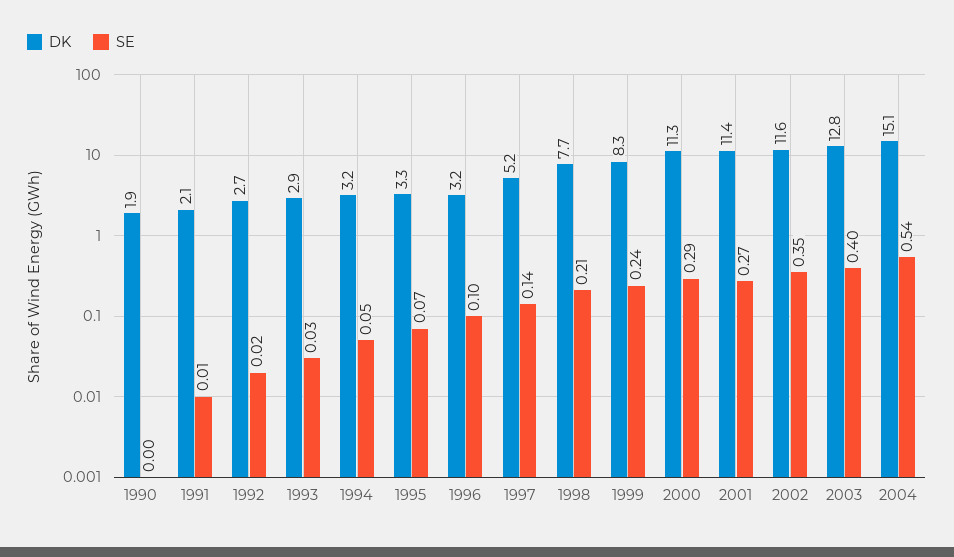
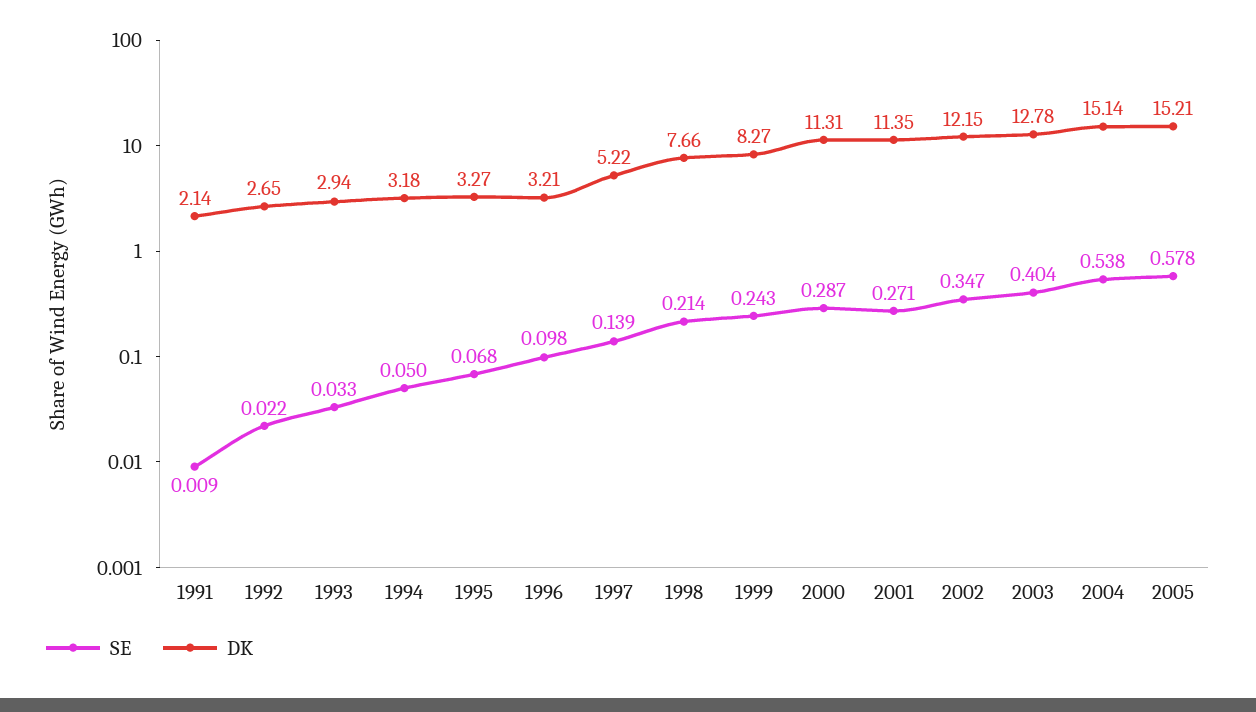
DK, 1990: 1.9 -> none
SE, 1990: 0 -> none
DK, 2002: 11.6 -> 12.15
SE, 2005: none -> 0.578
DK, 2005: none -> 15.21

